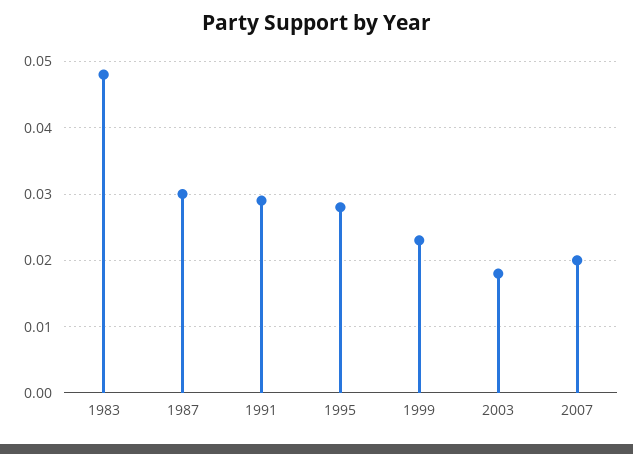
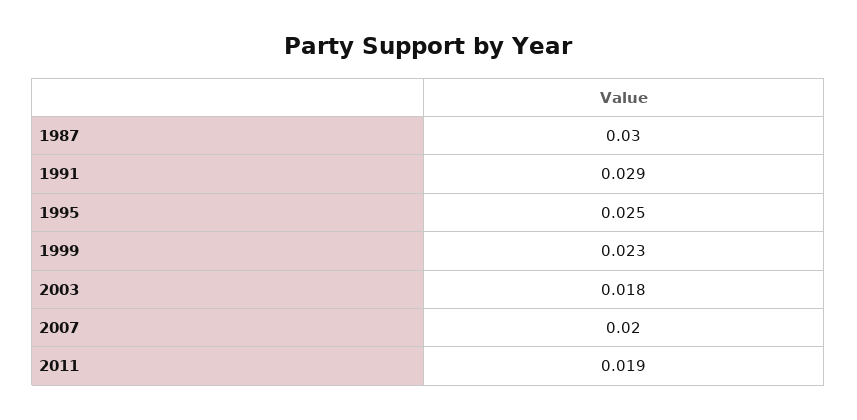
1983: 0.048 -> none
1995: 0.028 -> 0.025
2011: none -> 0.019

